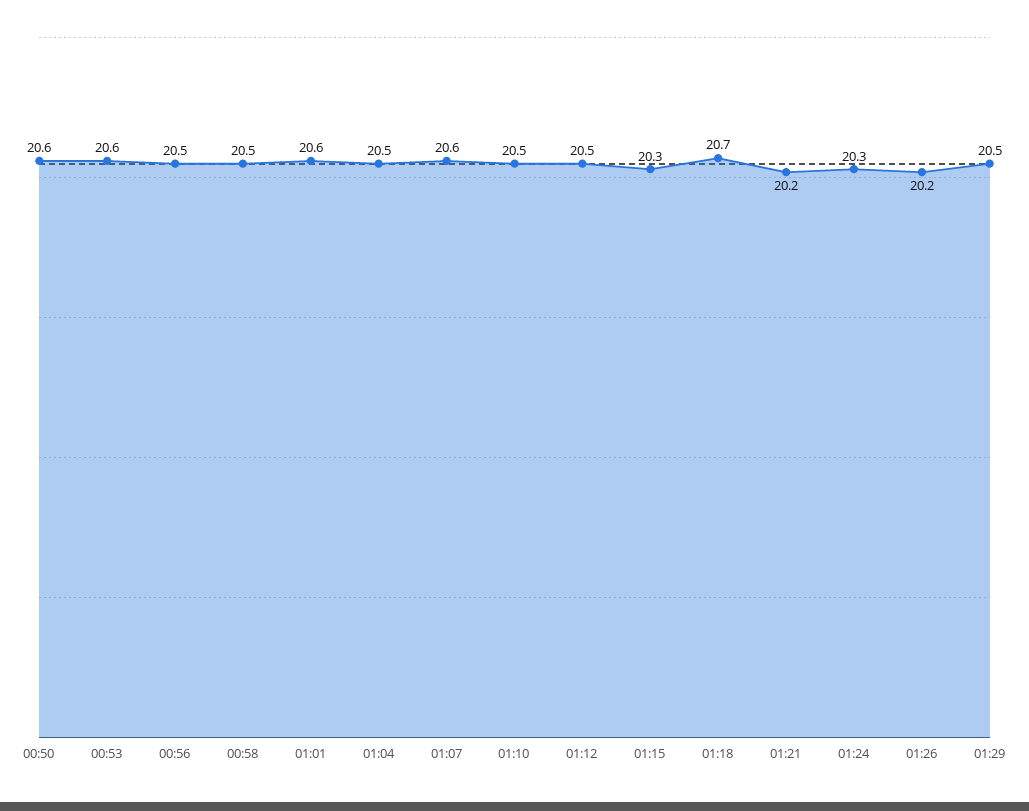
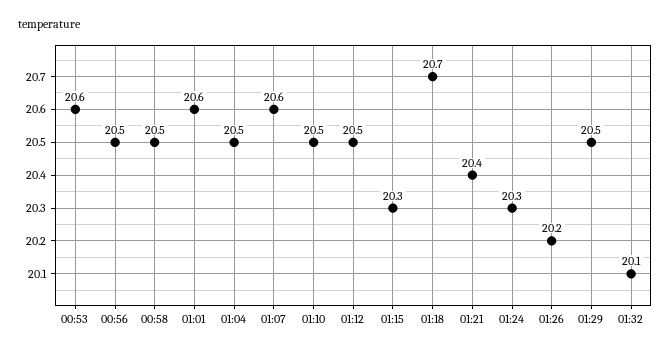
00:50: 20.6 -> none
01:21: 20.2 -> 20.4
01:32: none -> 20.1

